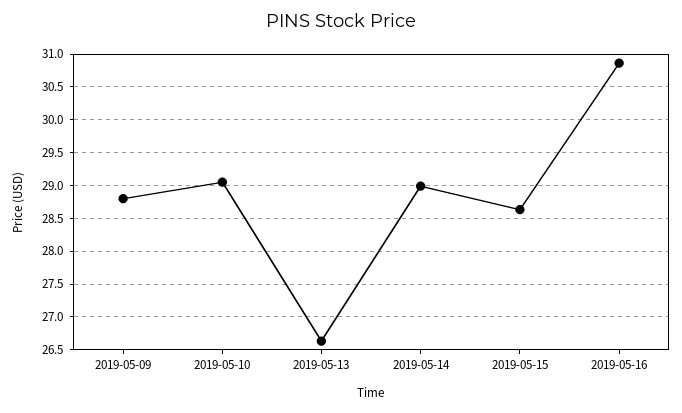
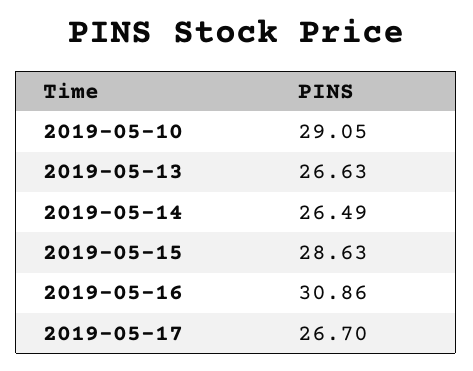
2019-05-09: 28.8 -> none
2019-05-14: 29 -> 26.49
2019-05-17: none -> 26.7

